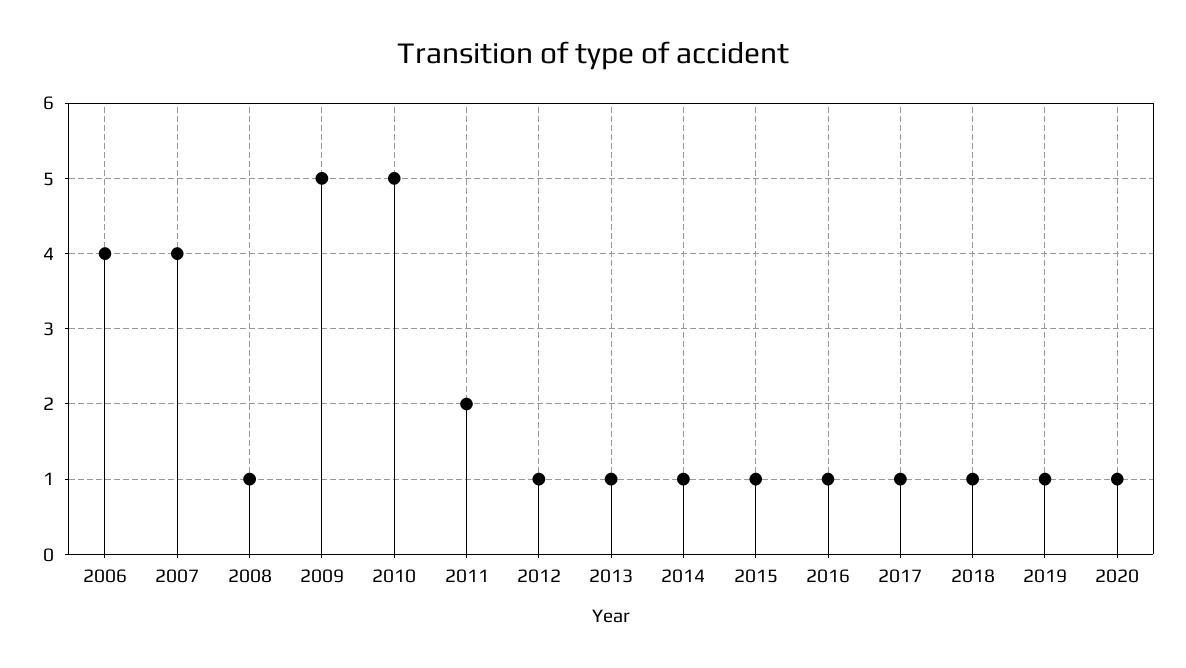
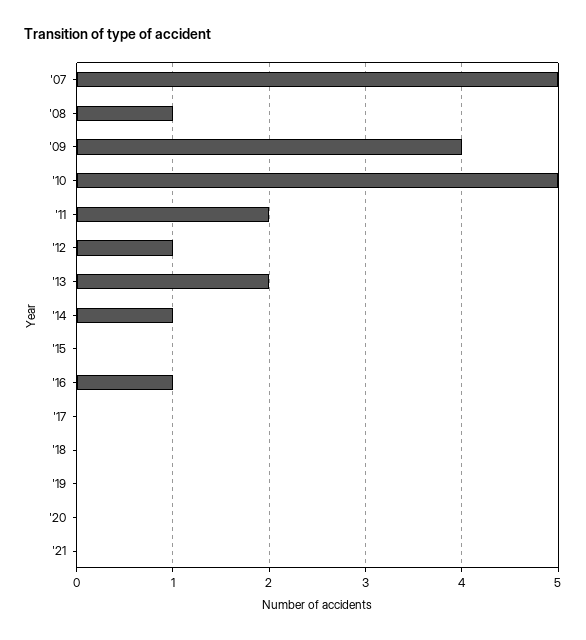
2006: 4 -> none
2007: 4 -> 5
2009: 5 -> 4
2013: 1 -> 2
2015: 1 -> 0
2017: 1 -> 0
2018: 1 -> 0
2019: 1 -> 0
2020: 1 -> 0
'21: none -> 0

